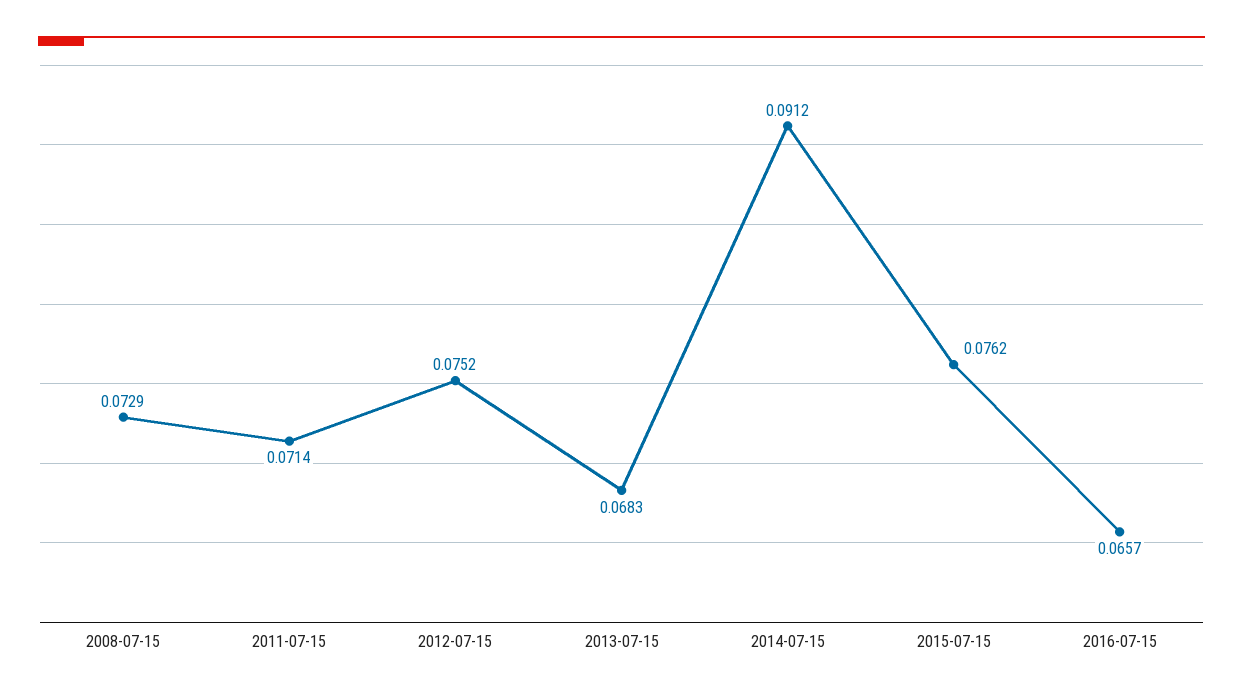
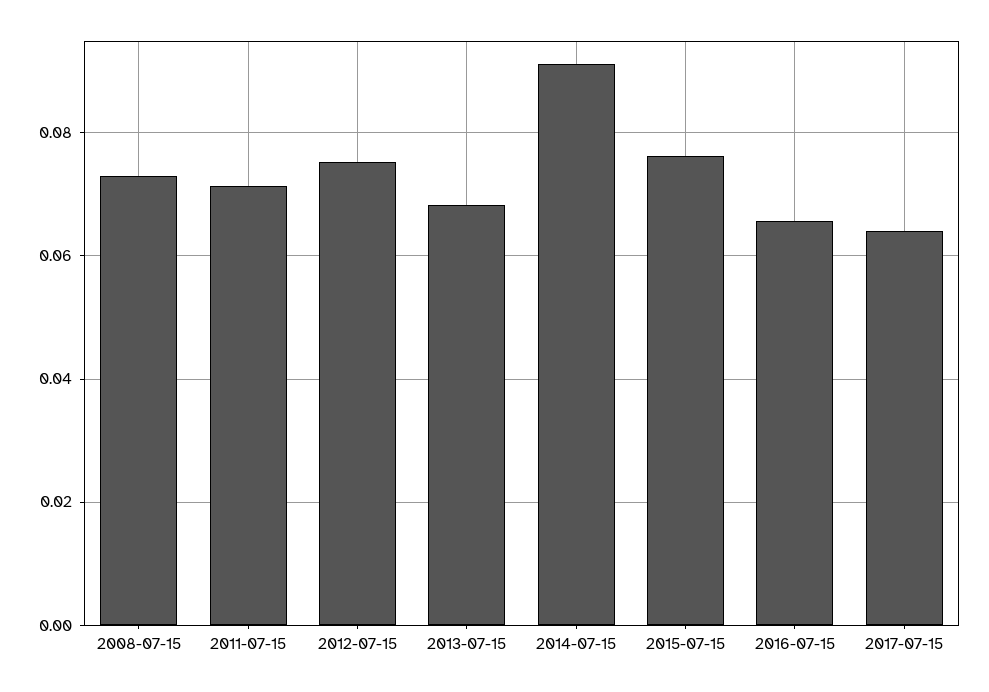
2017-07-15: none -> 0.064

